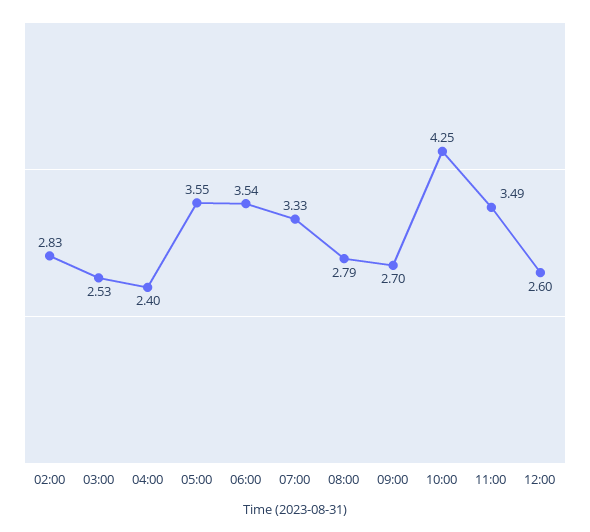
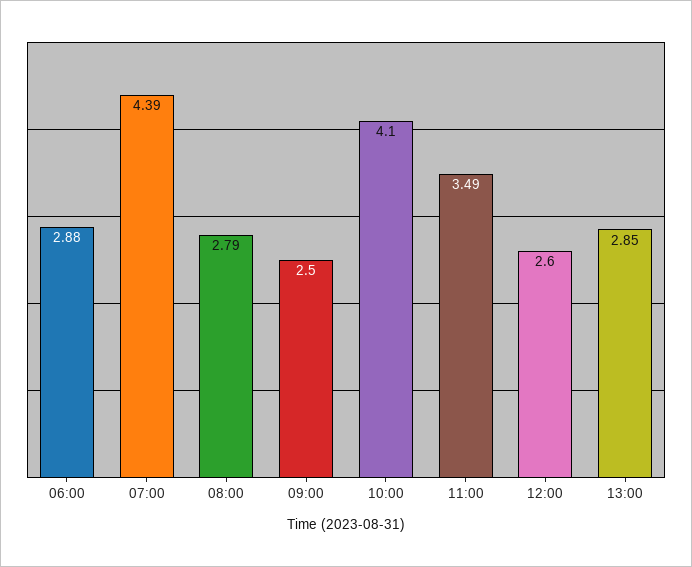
02:00: 2.83 -> none
03:00: 2.53 -> none
04:00: 2.4 -> none
05:00: 3.55 -> none
06:00: 3.54 -> 2.88
07:00: 3.33 -> 4.39
09:00: 2.7 -> 2.5
10:00: 4.25 -> 4.1
13:00: none -> 2.85

